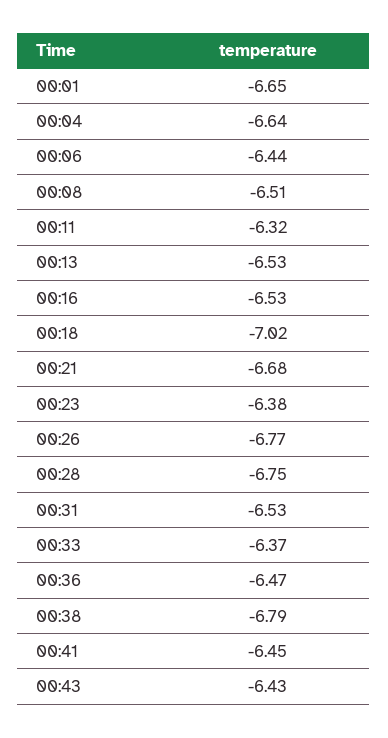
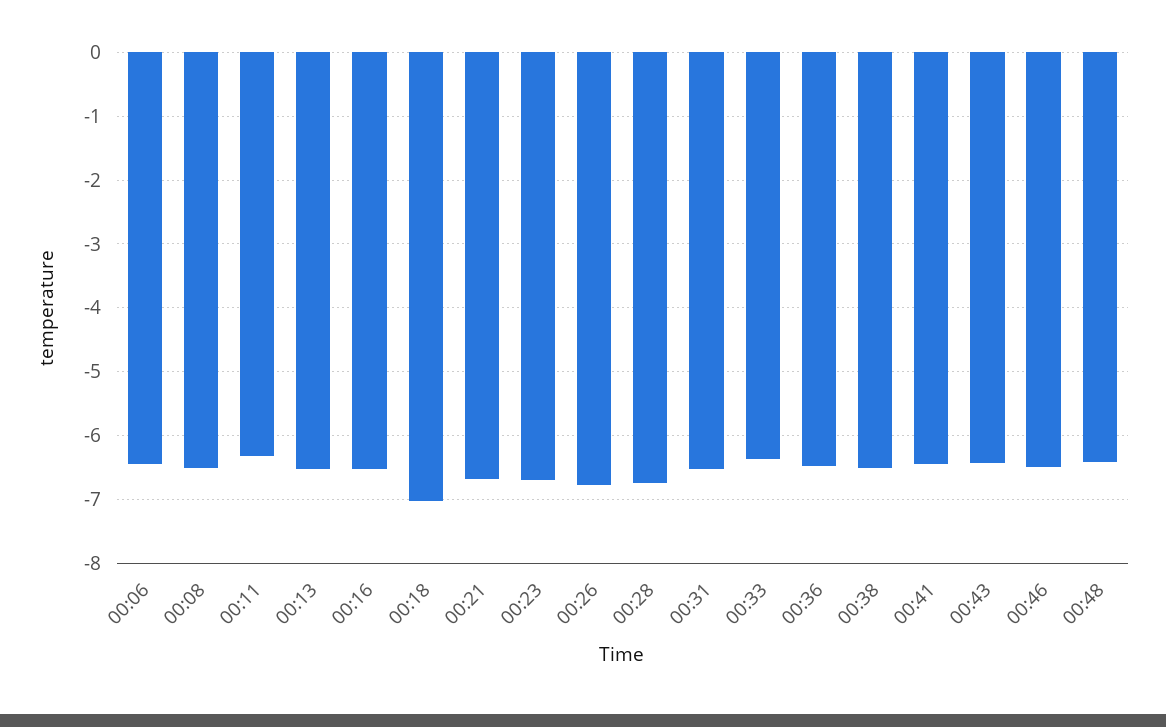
00:01: -6.65 -> none
00:04: -6.64 -> none
00:23: -6.38 -> -6.7
00:38: -6.79 -> -6.5
00:46: none -> -6.5
00:48: none -> -6.4

